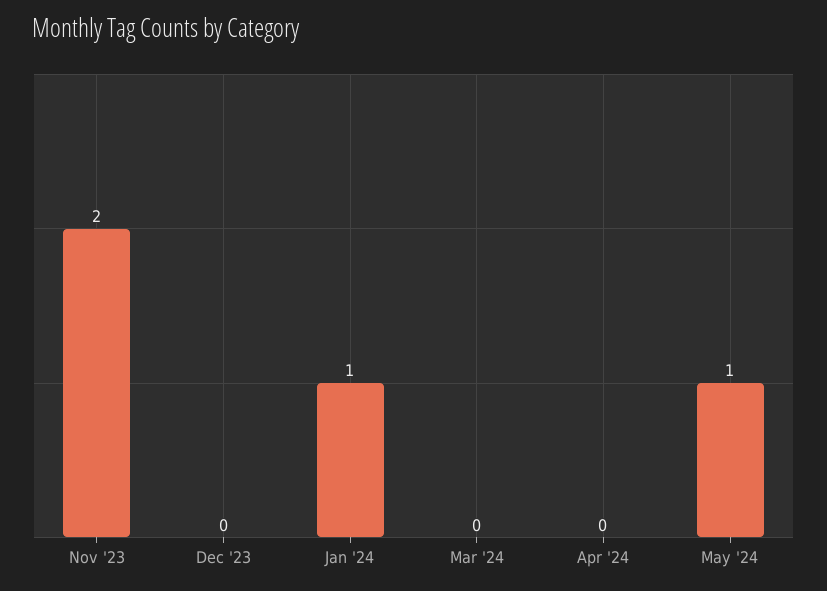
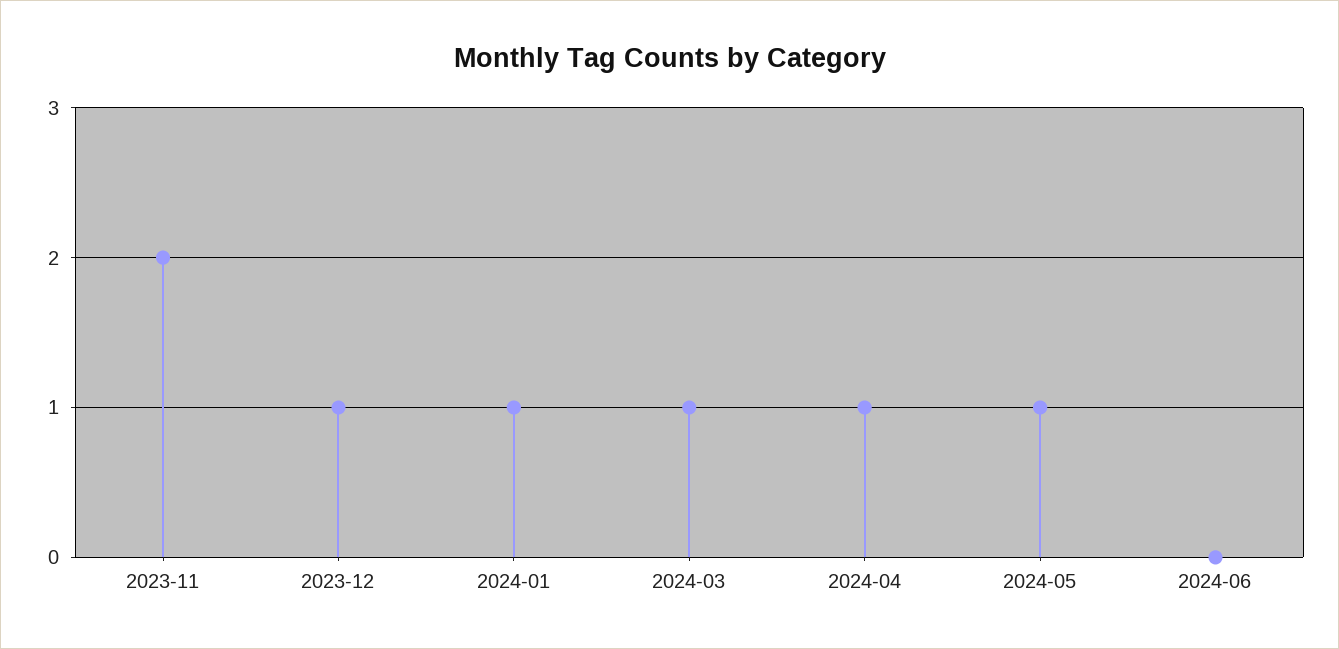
Dec '23: 0 -> 1
Mar '24: 0 -> 1
Apr '24: 0 -> 1
2024-06: none -> 0

